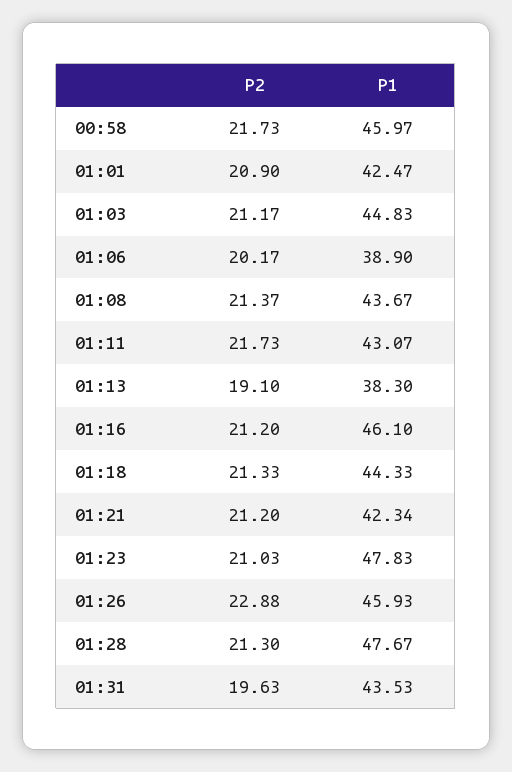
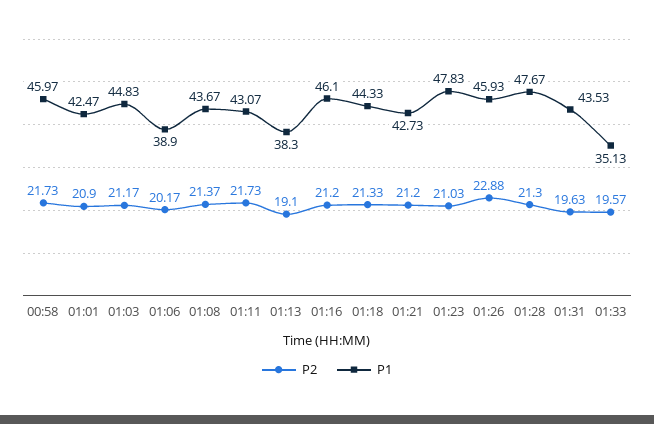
P1, 01:21: 42.34 -> 42.73
P2, 01:33: none -> 19.57
P1, 01:33: none -> 35.13

